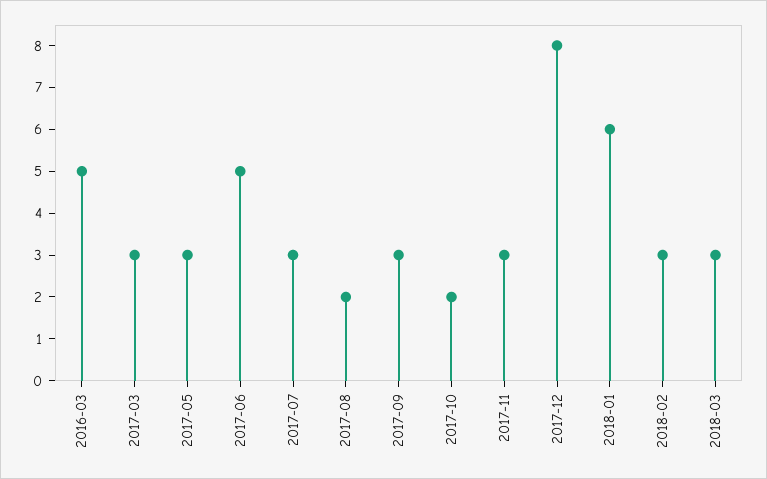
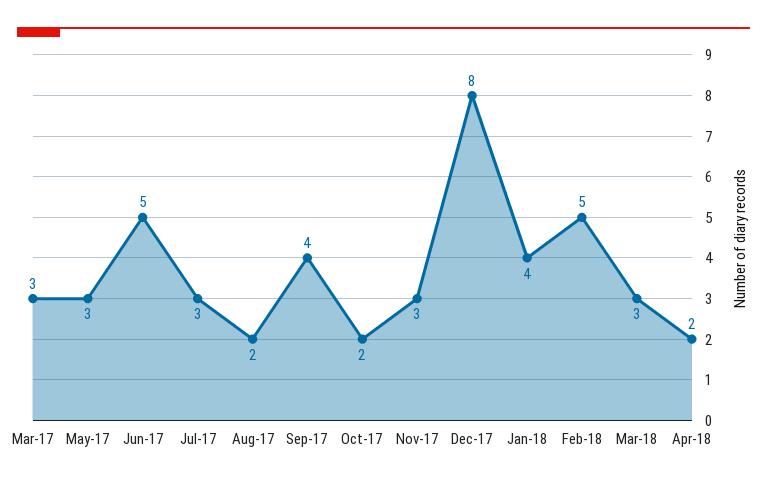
2016-03: 5 -> none
2017-09: 3 -> 4
2018-01: 6 -> 4
2018-02: 3 -> 5
Apr-18: none -> 2

